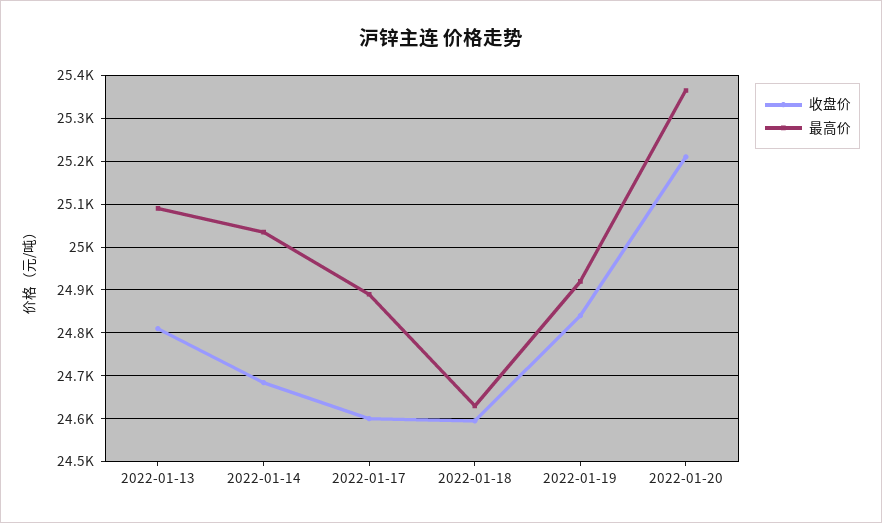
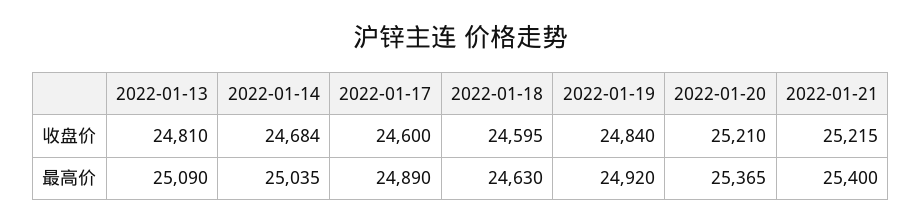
收盘价, 2022-01-21: none -> 25215
最高价, 2022-01-21: none -> 25400

